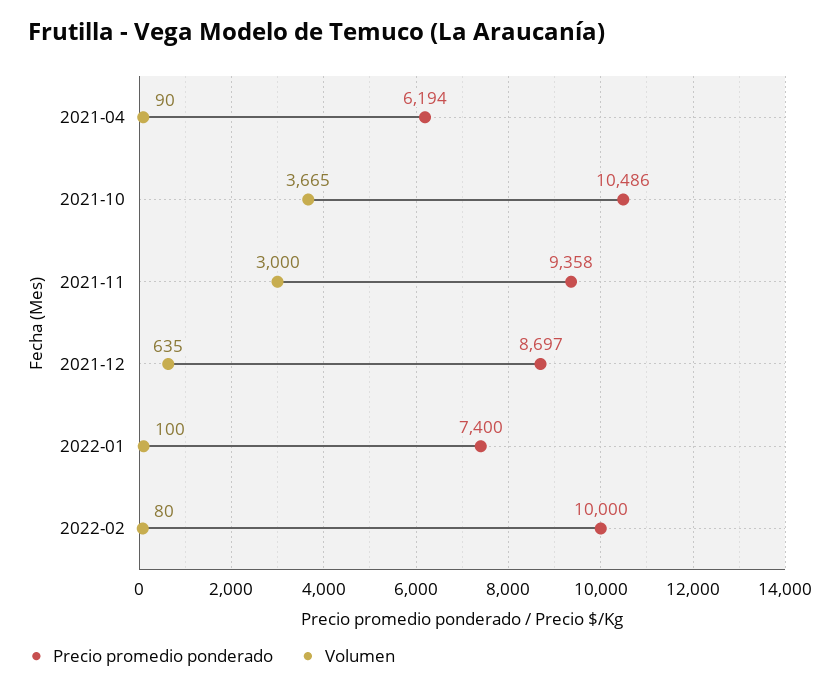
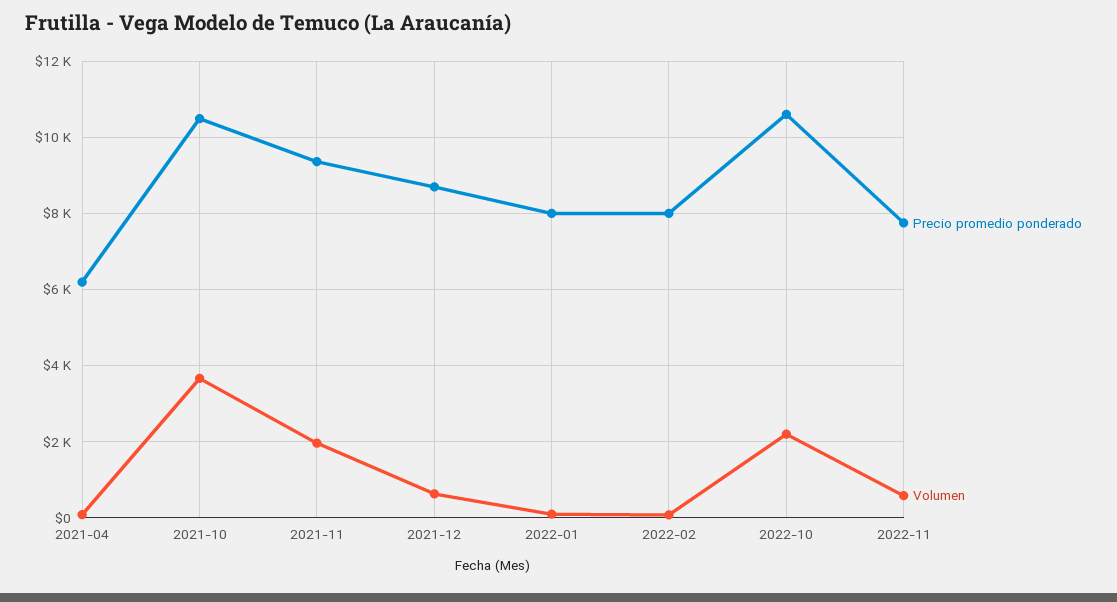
Volumen, 2021-11: 3000 -> 2000
Precio promedio ponderado, 2022-01: 7400 -> 8000
Precio promedio ponderado, 2022-02: 10000 -> 8000
Precio promedio ponderado, 2022-10: none -> 10600
Volumen, 2022-10: none -> 2200
Precio promedio ponderado, 2022-11: none -> 7800
Volumen, 2022-11: none -> 600

